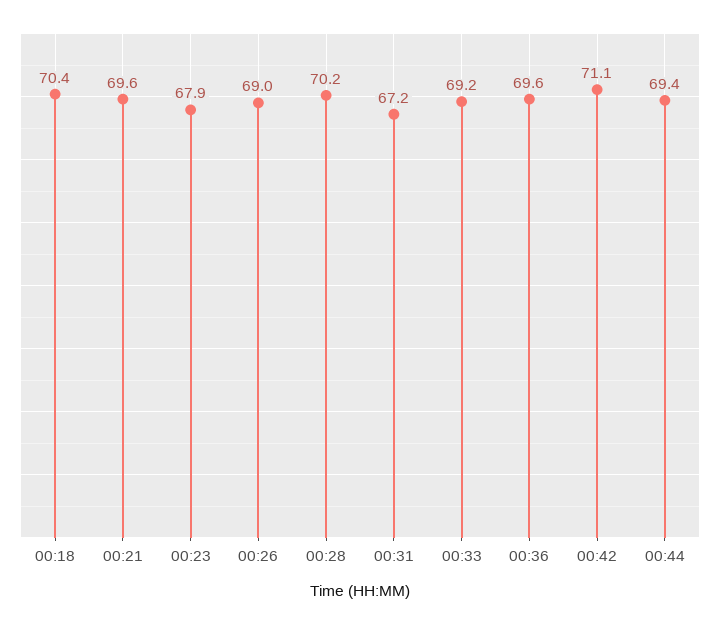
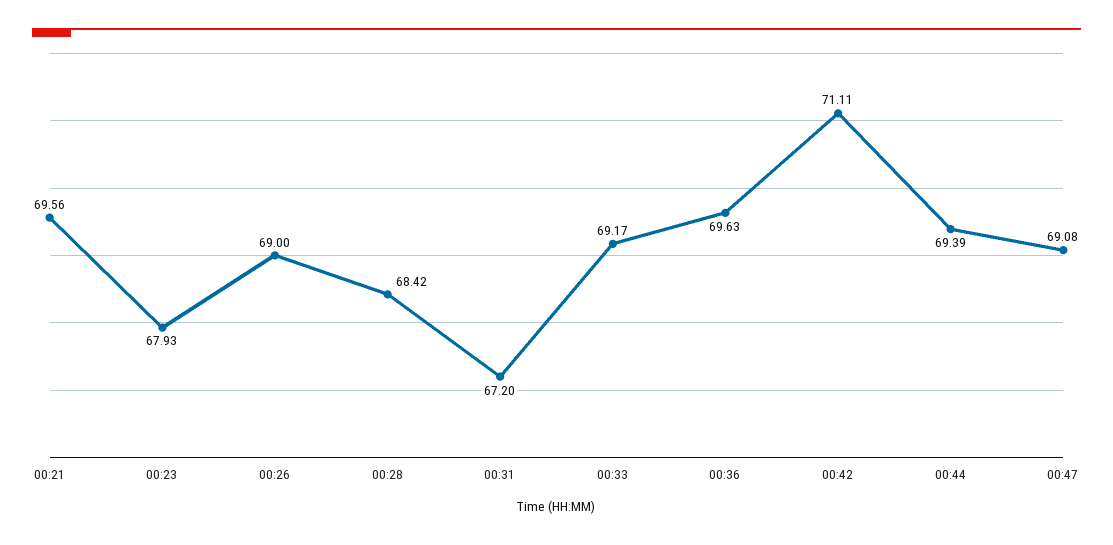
00:18: 70.4 -> none
00:28: 70.2 -> 68.42
00:47: none -> 69.08

